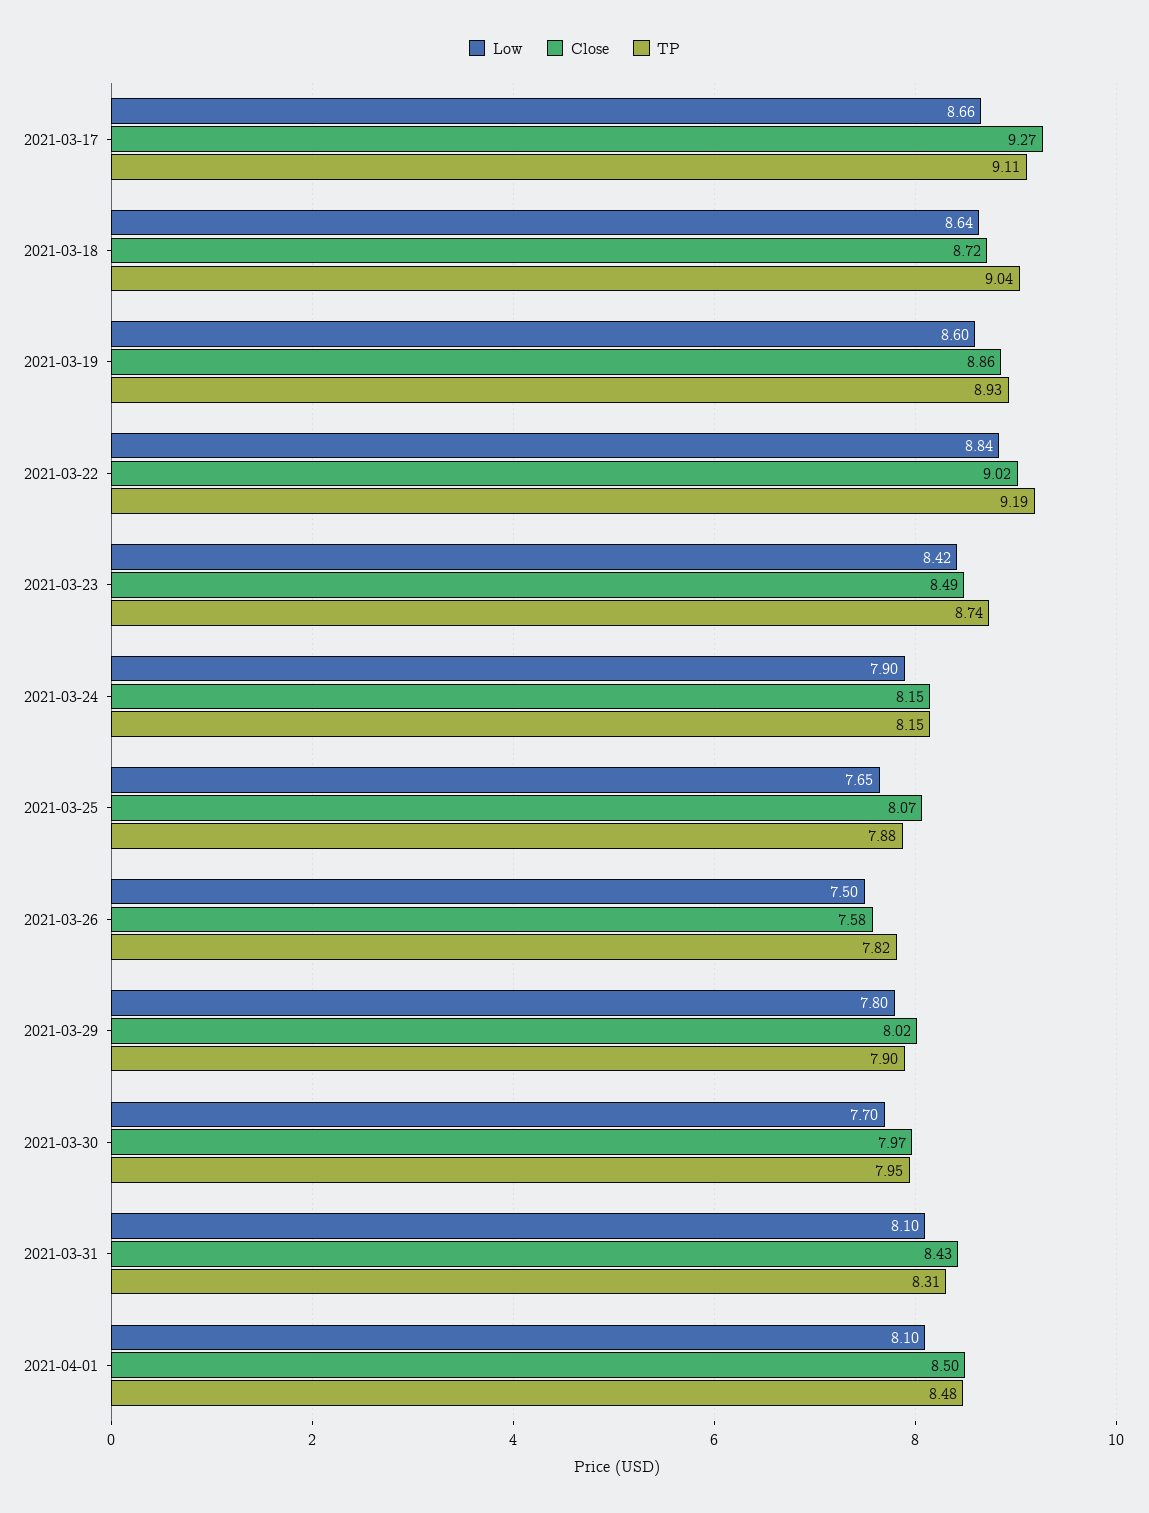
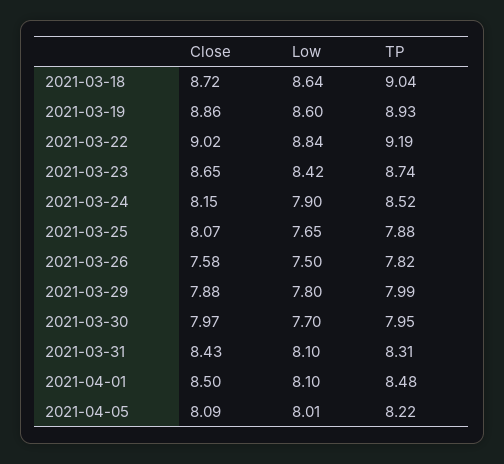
Low, 2021-03-17: 8.66 -> none
Close, 2021-03-17: 9.27 -> none
TP, 2021-03-17: 9.11 -> none
Close, 2021-03-23: 8.49 -> 8.65
TP, 2021-03-24: 8.15 -> 8.52
Close, 2021-03-29: 8.02 -> 7.88
TP, 2021-03-29: 7.9 -> 7.99
Close, 2021-04-05: none -> 8.09
Low, 2021-04-05: none -> 8.01
TP, 2021-04-05: none -> 8.22

